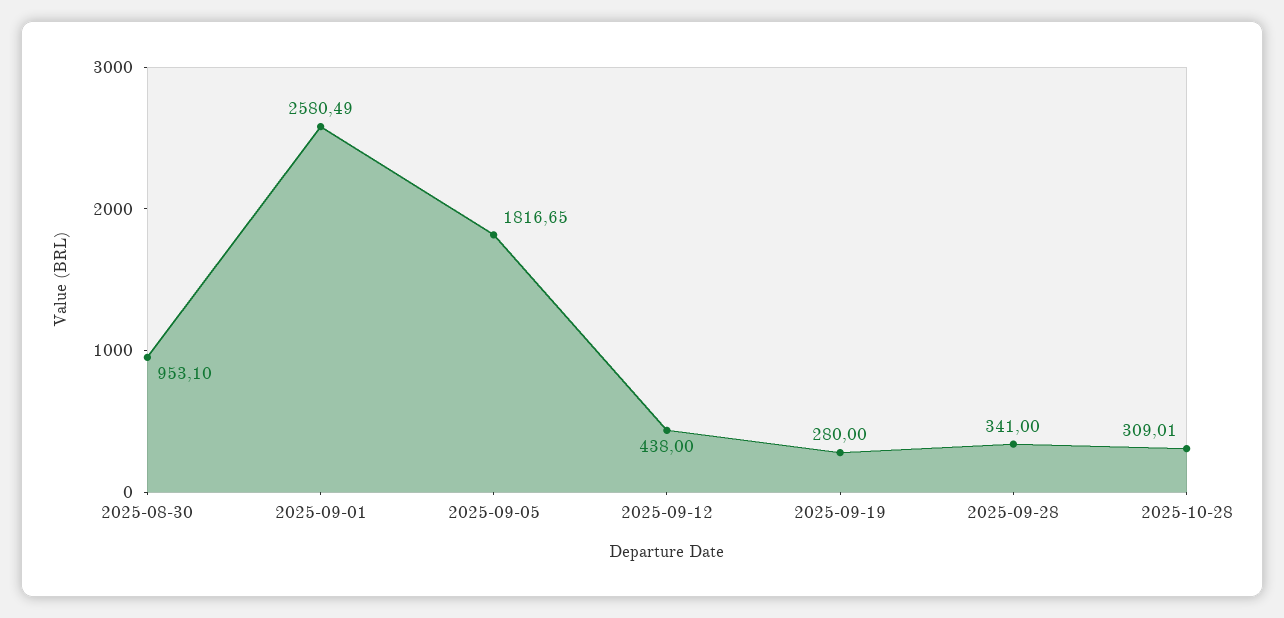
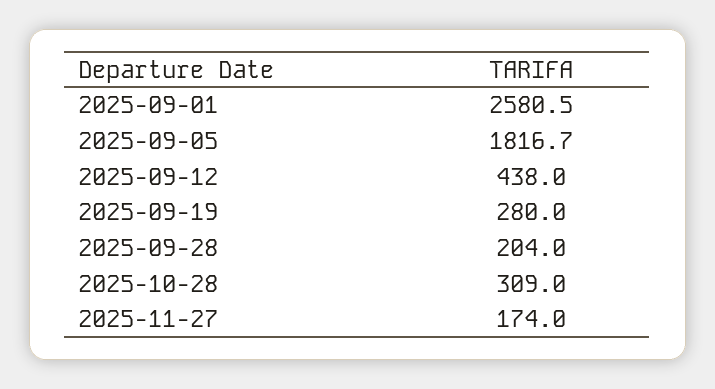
2025-08-30: 953.1 -> none
2025-09-28: 341 -> 204
2025-11-27: none -> 174

